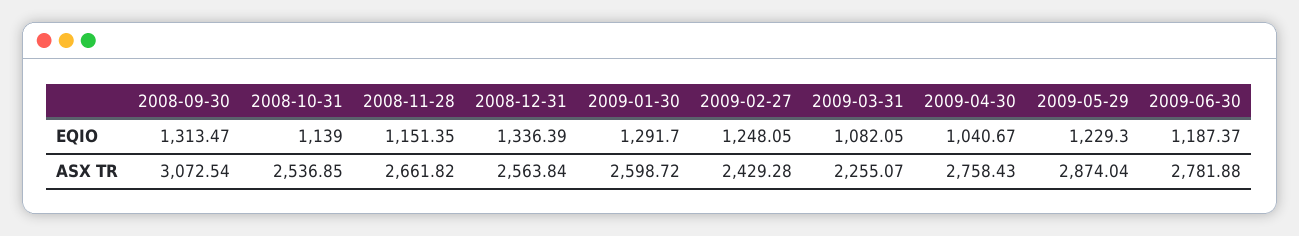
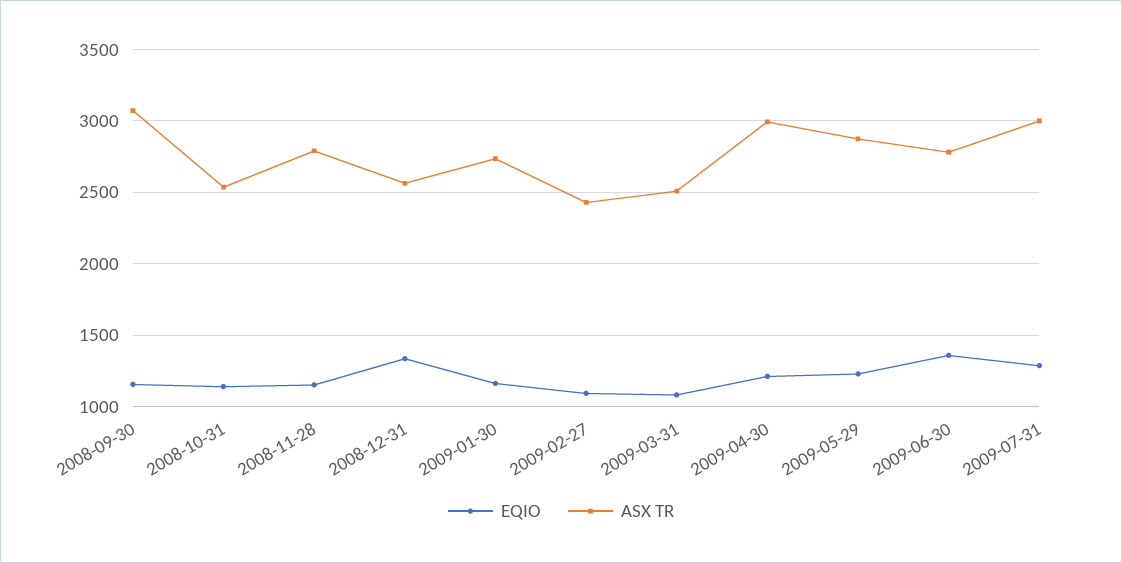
EQIO, 2008-09-30: 1313.47 -> 1150
EQIO, 2009-01-30: 1291.7 -> 1150
EQIO, 2009-02-27: 1248.05 -> 1100
EQIO, 2009-04-30: 1040.67 -> 1200
EQIO, 2009-06-30: 1187.37 -> 1350
ASX TR, 2008-11-28: 2661.82 -> 2800
ASX TR, 2009-01-30: 2598.72 -> 2750
ASX TR, 2009-03-31: 2255.07 -> 2500
ASX TR, 2009-04-30: 2758.43 -> 3000
EQIO, 2009-07-31: none -> 1300
ASX TR, 2009-07-31: none -> 3000

